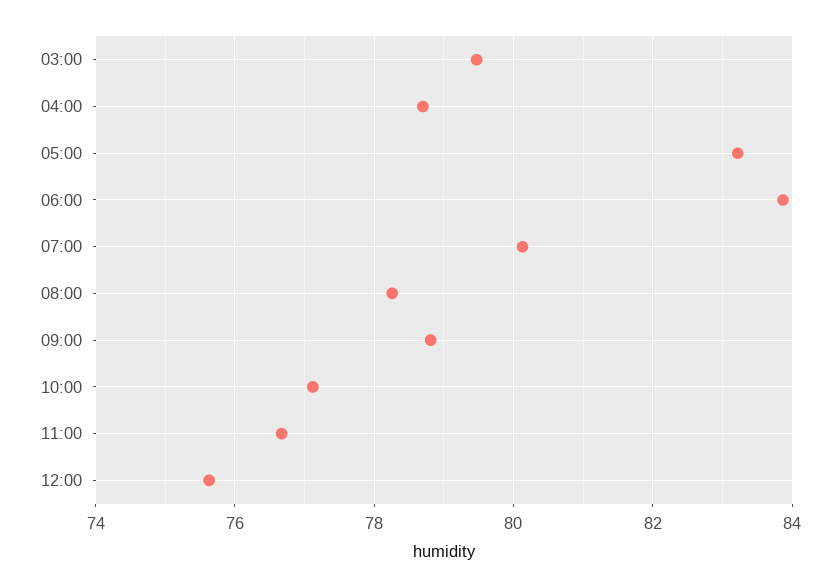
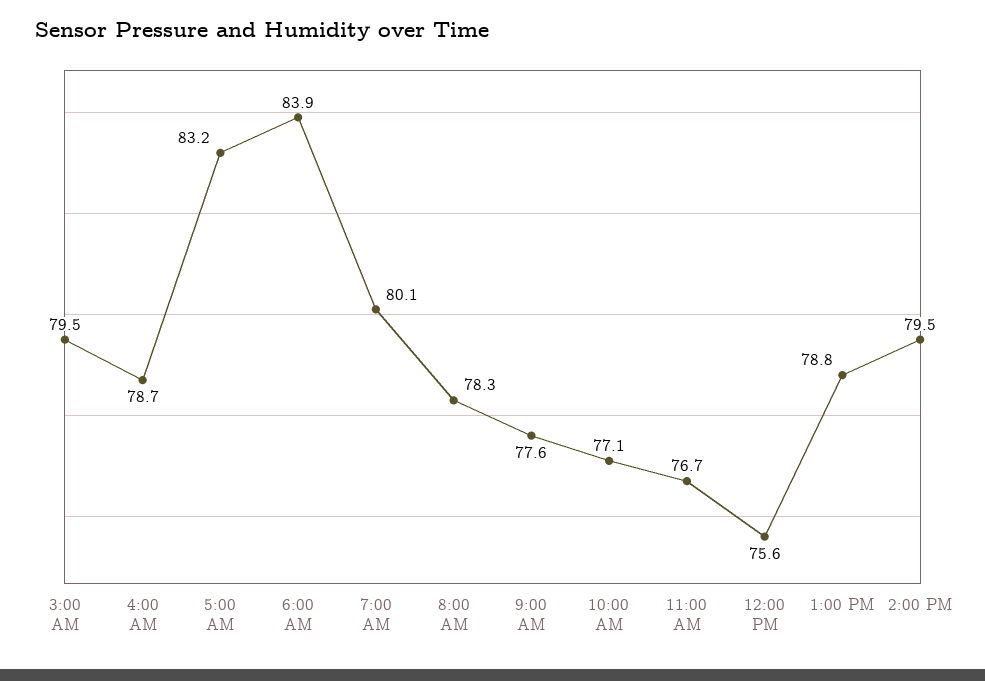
09:00: 78.8 -> 77.6
1:00 PM: none -> 78.8
2:00 PM: none -> 79.5

